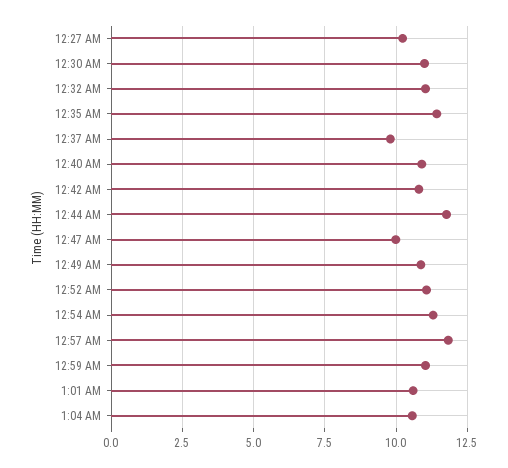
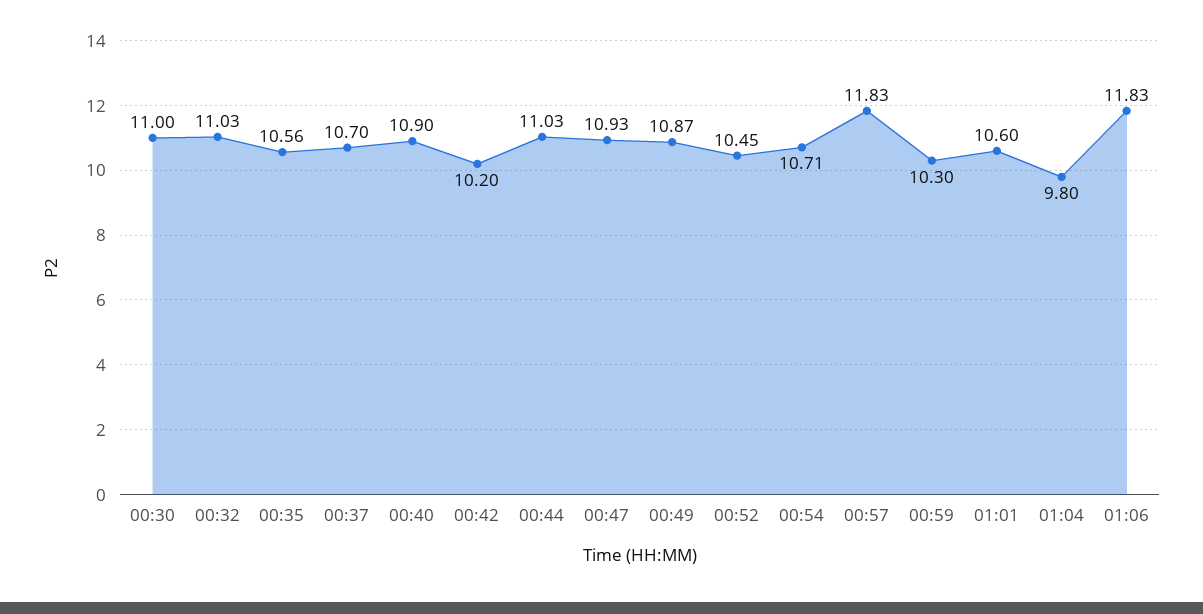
12:27 AM: 10.25 -> none
12:35 AM: 11.5 -> 10.56
12:37 AM: 9.75 -> 10.7
12:42 AM: 10.75 -> 10.2
12:44 AM: 11.75 -> 11.03
12:47 AM: 10 -> 10.93
12:52 AM: 11 -> 10.45
12:54 AM: 11.25 -> 10.71
12:59 AM: 11 -> 10.3
1:04 AM: 10.5 -> 9.8
01:06: none -> 11.83

